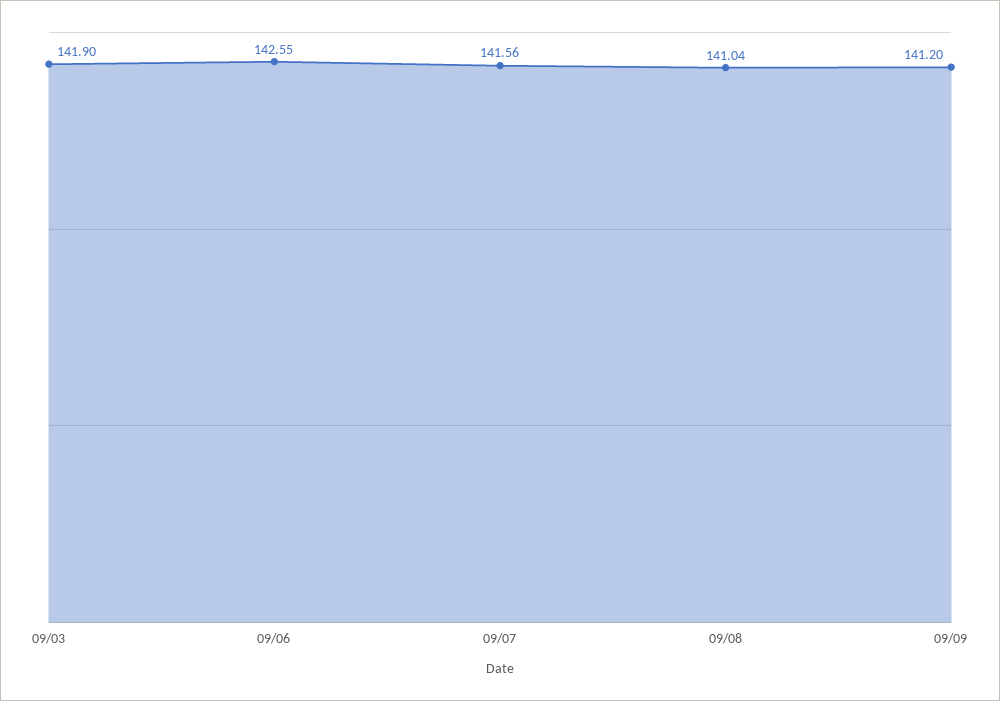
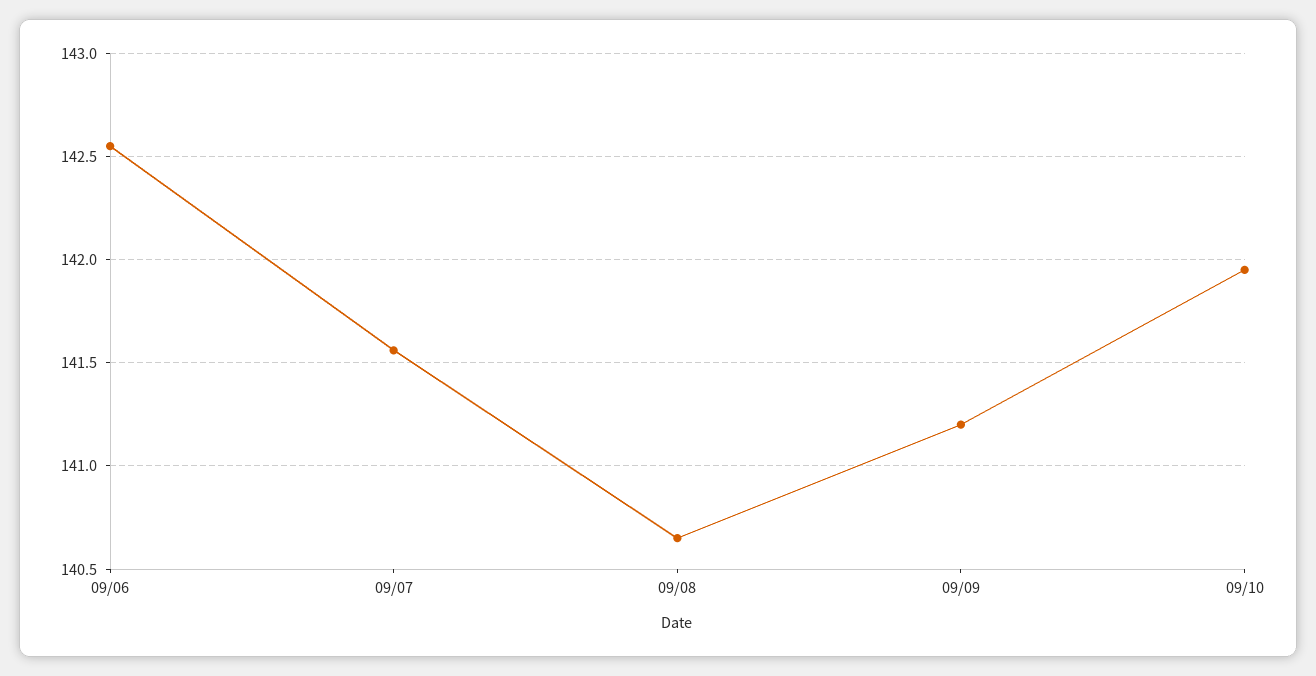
09/03: 141.9 -> none
09/08: 141.04 -> 140.65
09/10: none -> 141.95

